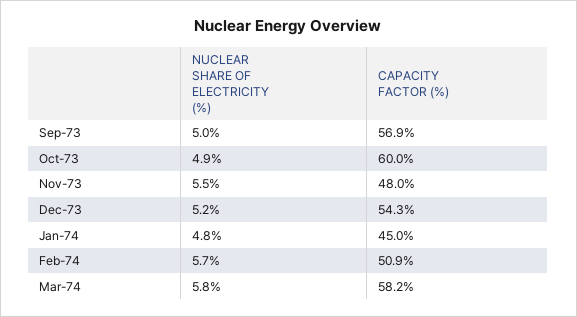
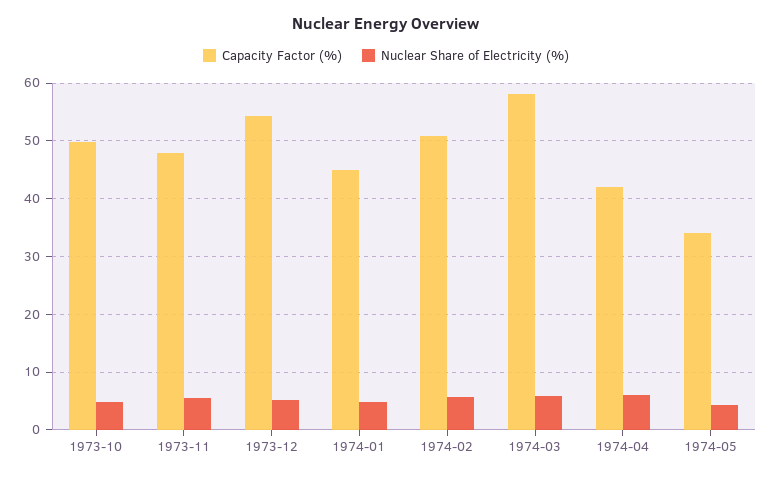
NUCLEAR SHARE OF ELECTRICITY (%), Sep-73: 5 -> none
CAPACITY FACTOR (%), Sep-73: 56.9 -> none
CAPACITY FACTOR (%), Oct-73: 60 -> 50
CAPACITY FACTOR (%), 1974-04: none -> 42
NUCLEAR SHARE OF ELECTRICITY (%), 1974-04: none -> 6
CAPACITY FACTOR (%), 1974-05: none -> 34
NUCLEAR SHARE OF ELECTRICITY (%), 1974-05: none -> 4

